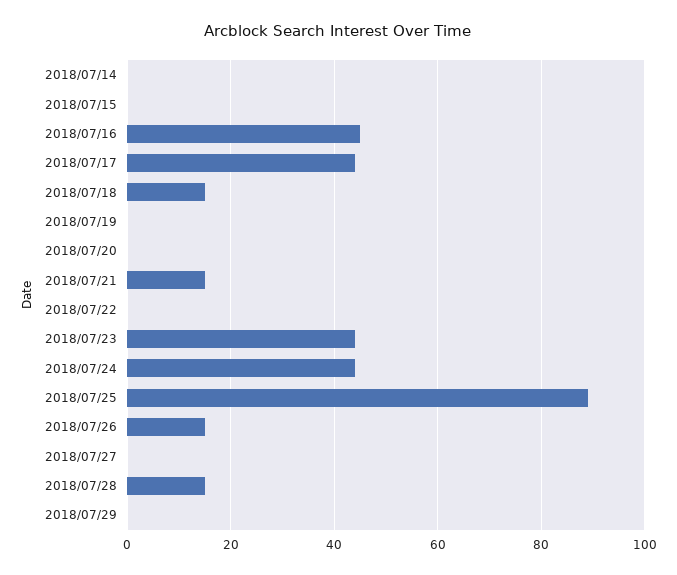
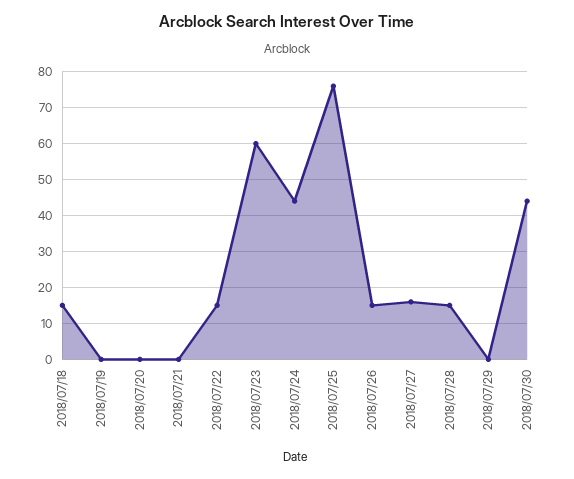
2018/07/14: 0 -> none
2018/07/15: 0 -> none
2018/07/16: 45 -> none
2018/07/17: 45 -> none
2018/07/21: 15 -> 0
2018/07/22: 0 -> 15
2018/07/23: 45 -> 60
2018/07/25: 90 -> 75
2018/07/27: 0 -> 15
2018/07/30: none -> 45

